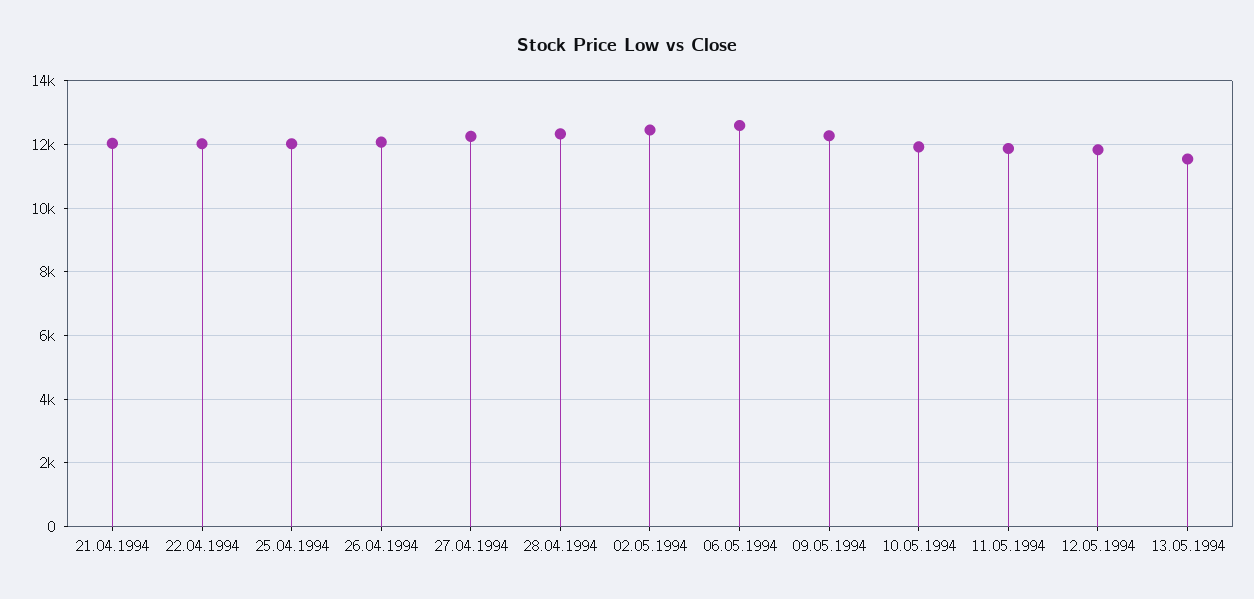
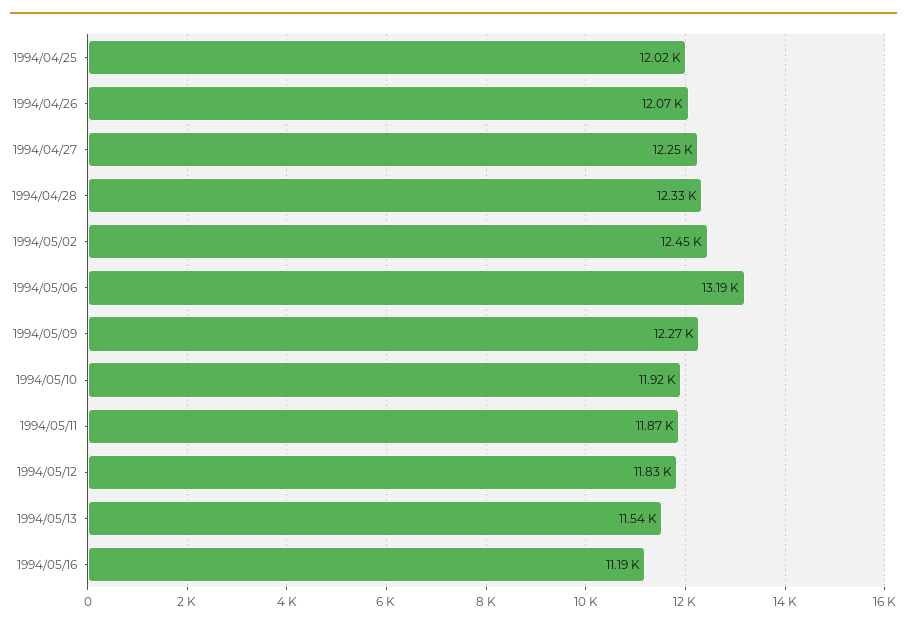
21.04.1994: 12000 -> none
22.04.1994: 12000 -> none
06.05.1994: 12600 -> 13190
1994/05/16: none -> 11190

